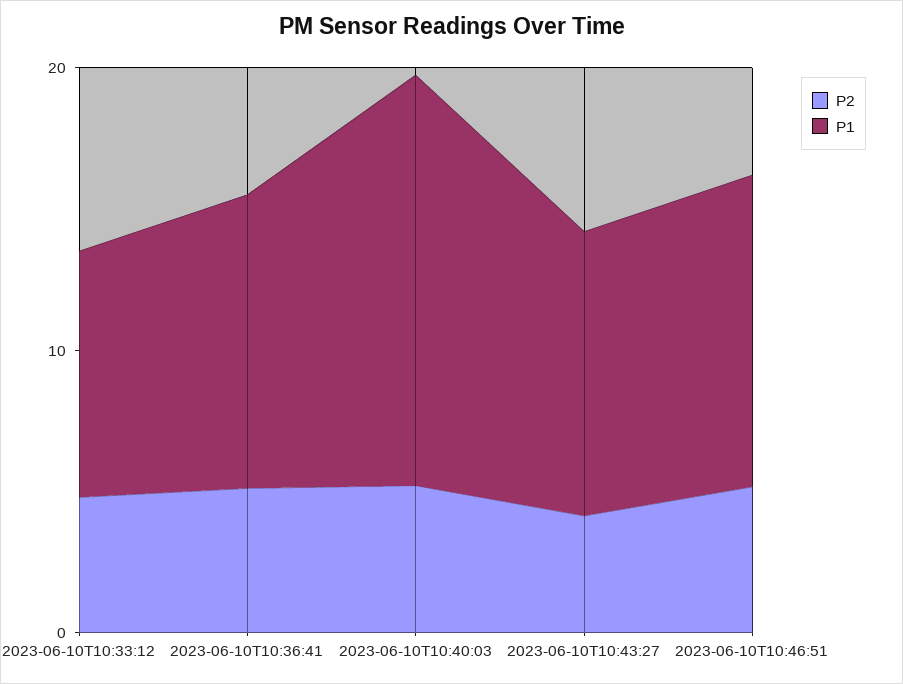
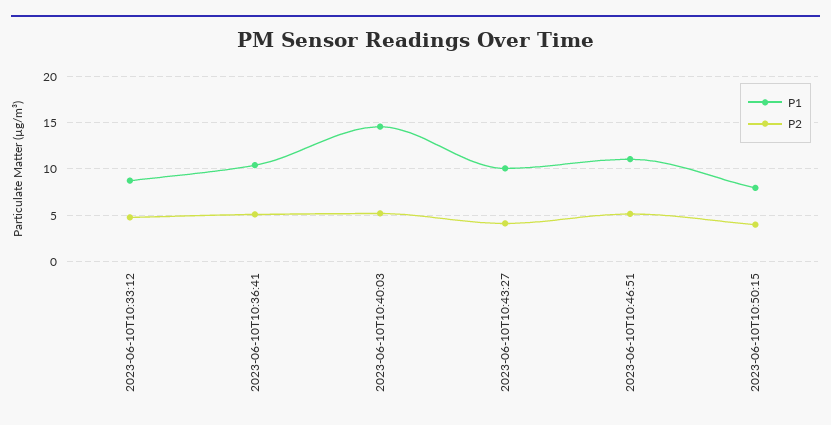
P1, 2023-06-10T10:50:15: none -> 8
P2, 2023-06-10T10:50:15: none -> 4

